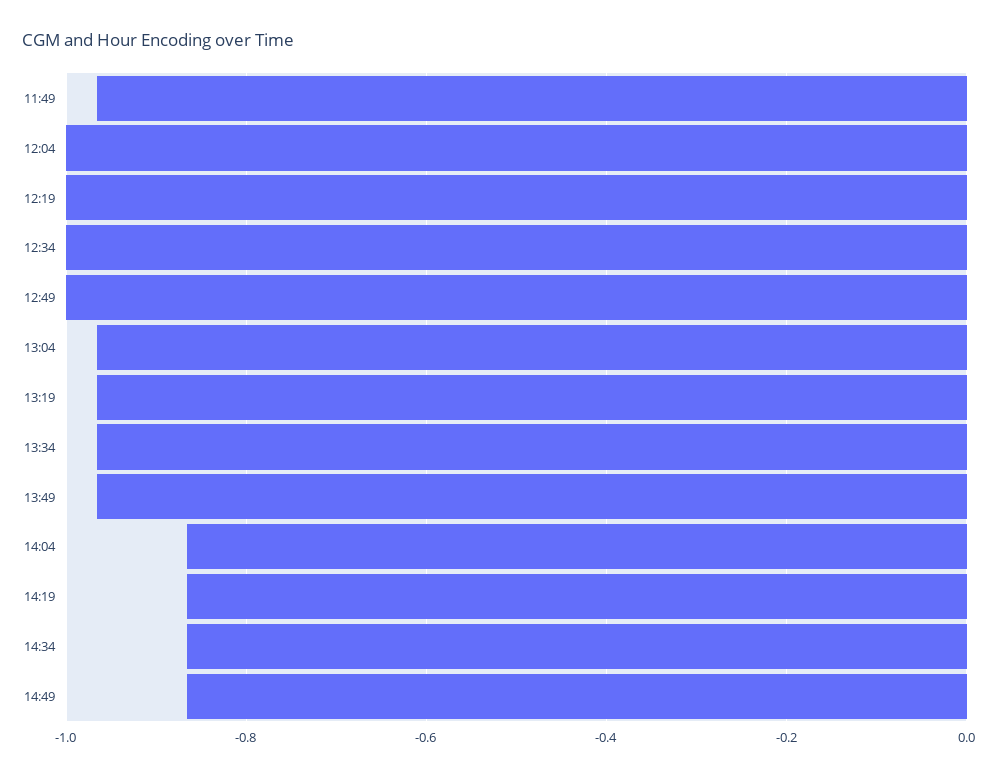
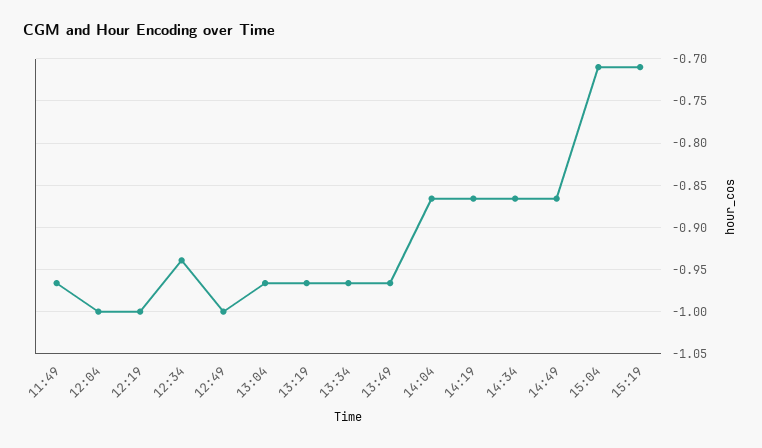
12:34: -1 -> -0.94
15:04: none -> -0.71
15:19: none -> -0.71

